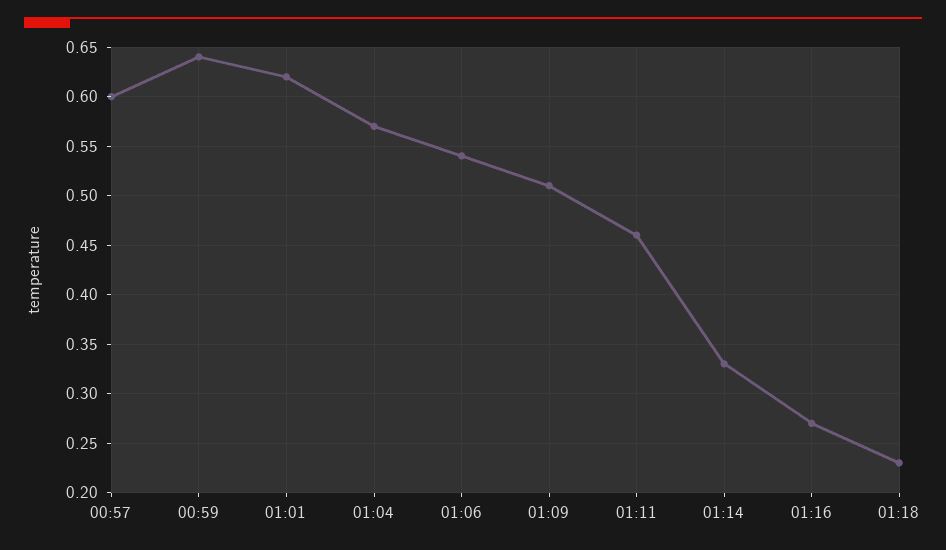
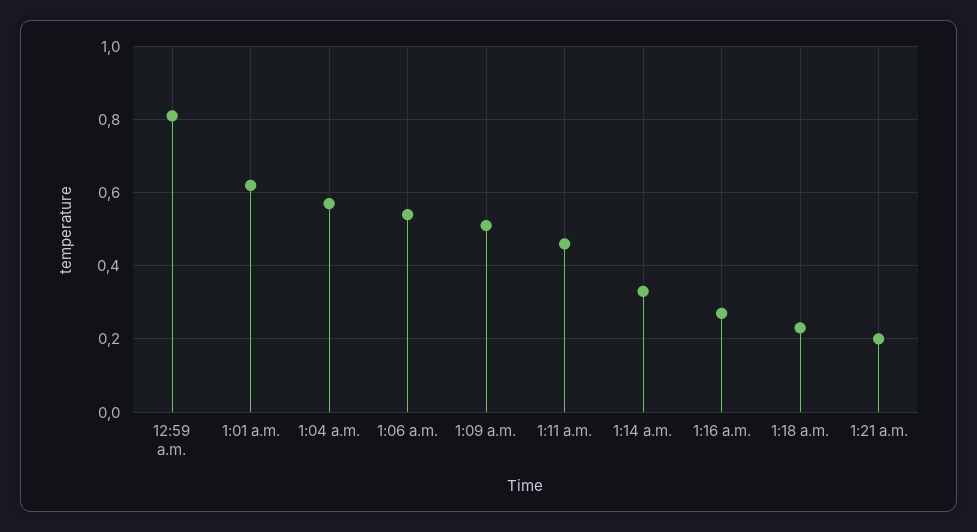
00:57: 0.6 -> none
00:59: 0.64 -> 0.8
1:21 a.m.: none -> 0.2

